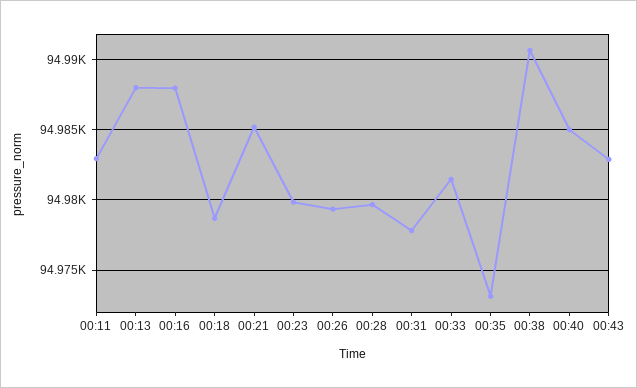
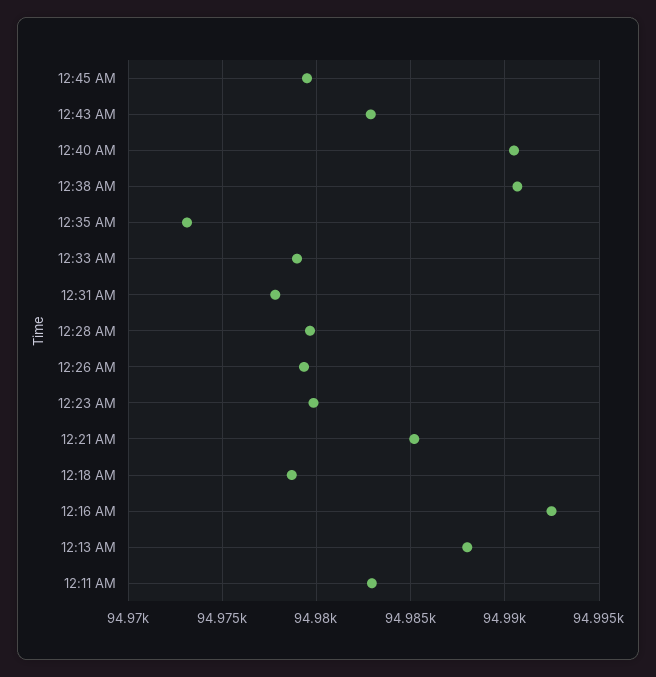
00:16: 94988 -> 94992.5
00:33: 94981.5 -> 94979
00:40: 94985 -> 94990.5
12:45 AM: none -> 94979.5

